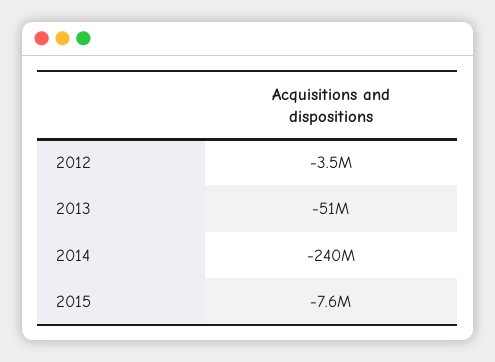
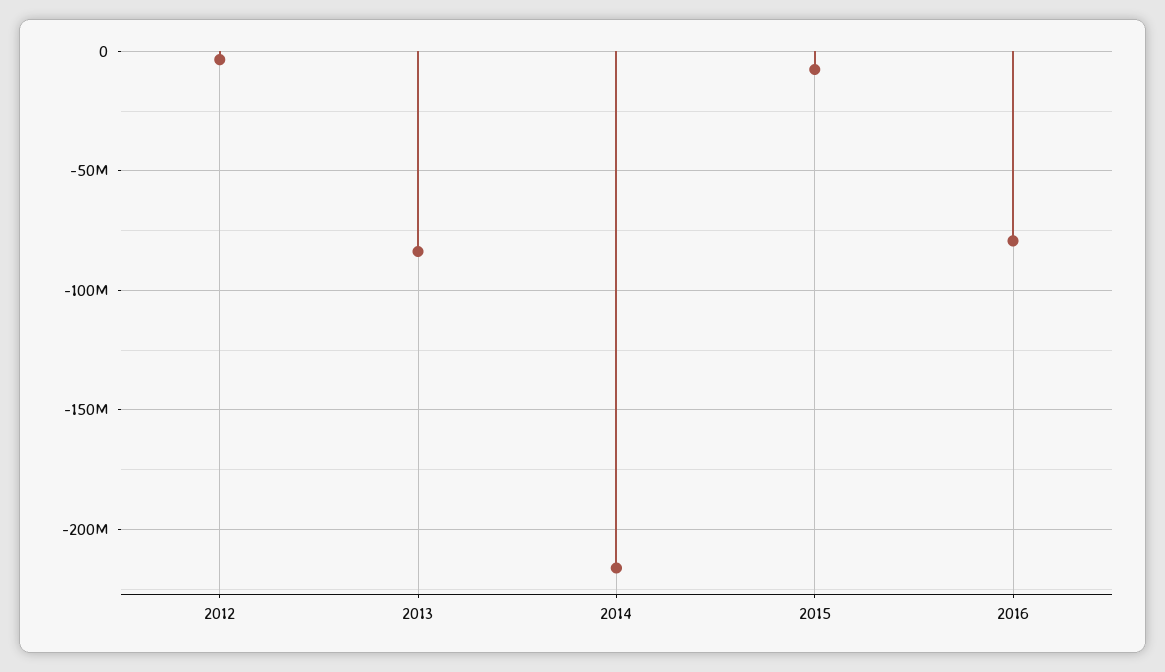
2013: -51000000 -> -85000000
2014: -240000000 -> -215000000
2016: none -> -80000000

